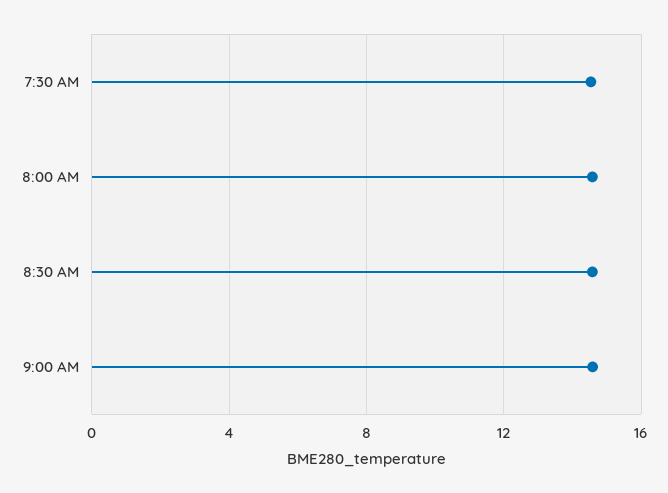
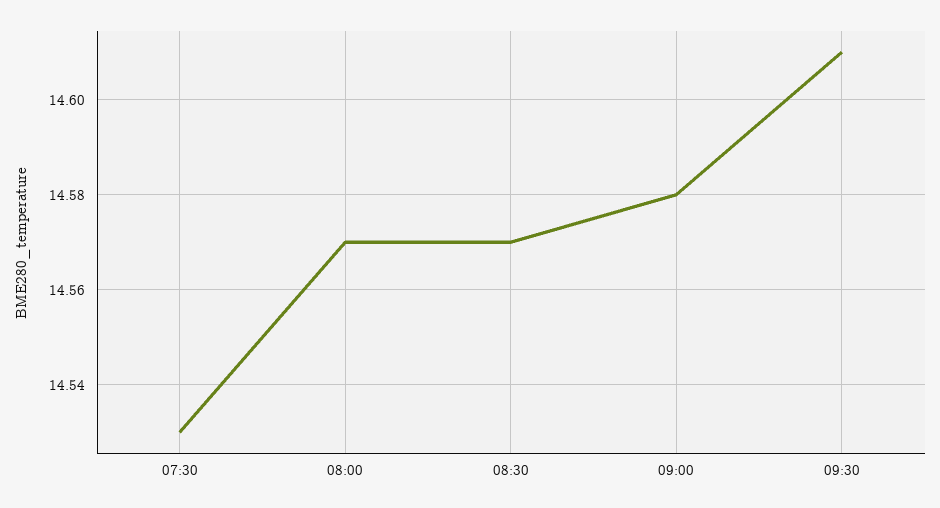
09:30: none -> 14.61

